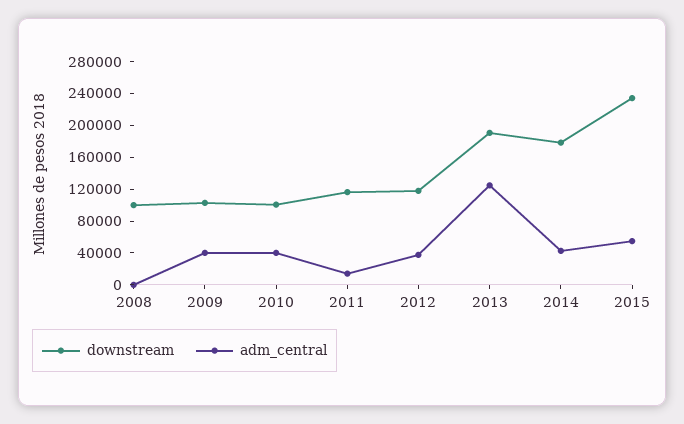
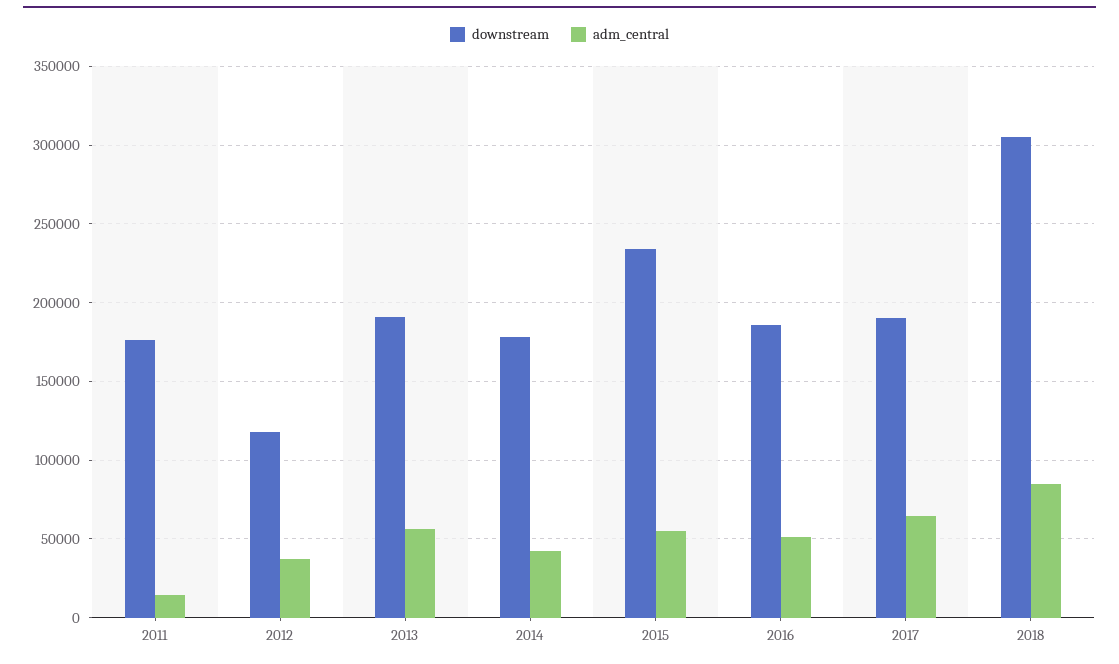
downstream, 2008: 100000 -> none
adm_central, 2008: 0 -> none
downstream, 2009: 100000 -> none
adm_central, 2009: 40000 -> none
downstream, 2010: 100000 -> none
adm_central, 2010: 40000 -> none
downstream, 2011: 120000 -> 175000
adm_central, 2013: 120000 -> 55000
downstream, 2016: none -> 185000
adm_central, 2016: none -> 50000
downstream, 2017: none -> 190000
adm_central, 2017: none -> 65000
downstream, 2018: none -> 305000
adm_central, 2018: none -> 85000

